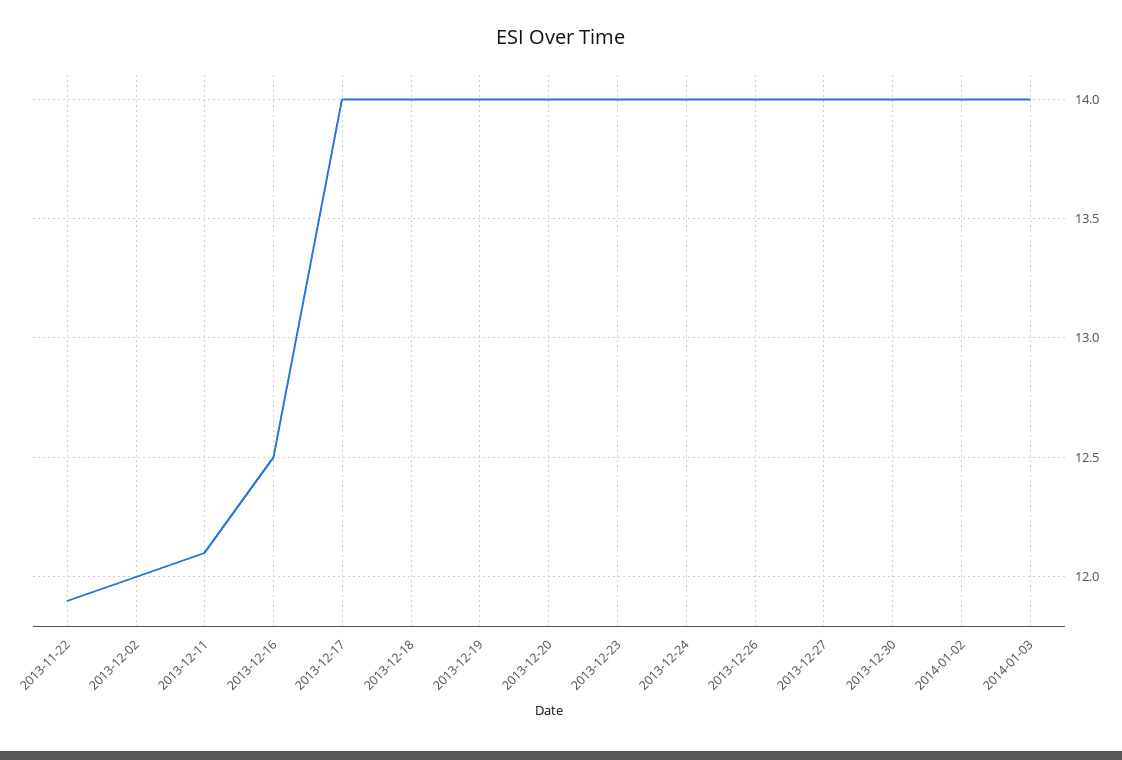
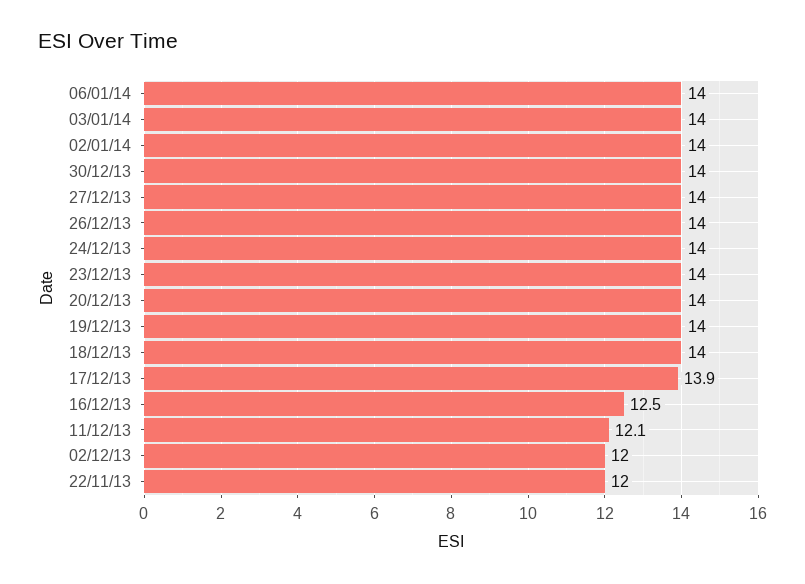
2013-11-22: 11.9 -> 12
2013-12-17: 14 -> 13.9
06/01/14: none -> 14

